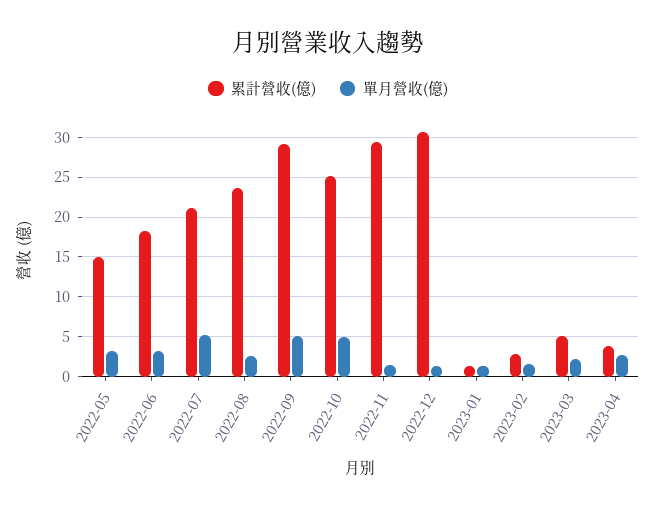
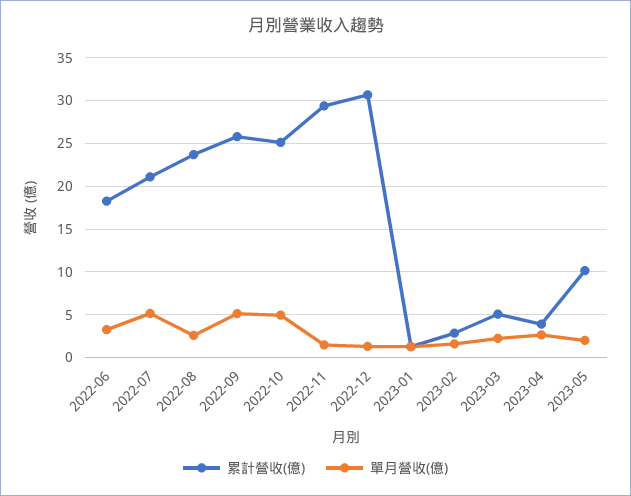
累計營收(億), 2022-05: 15 -> none
單月營收(億), 2022-05: 3 -> none
累計營收(億), 2022-09: 29 -> 26
累計營收(億), 2023-05: none -> 10
單月營收(億), 2023-05: none -> 2

